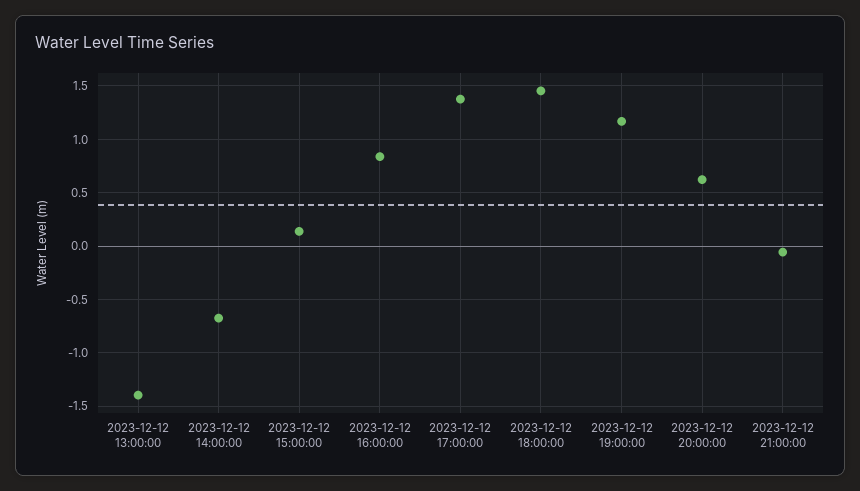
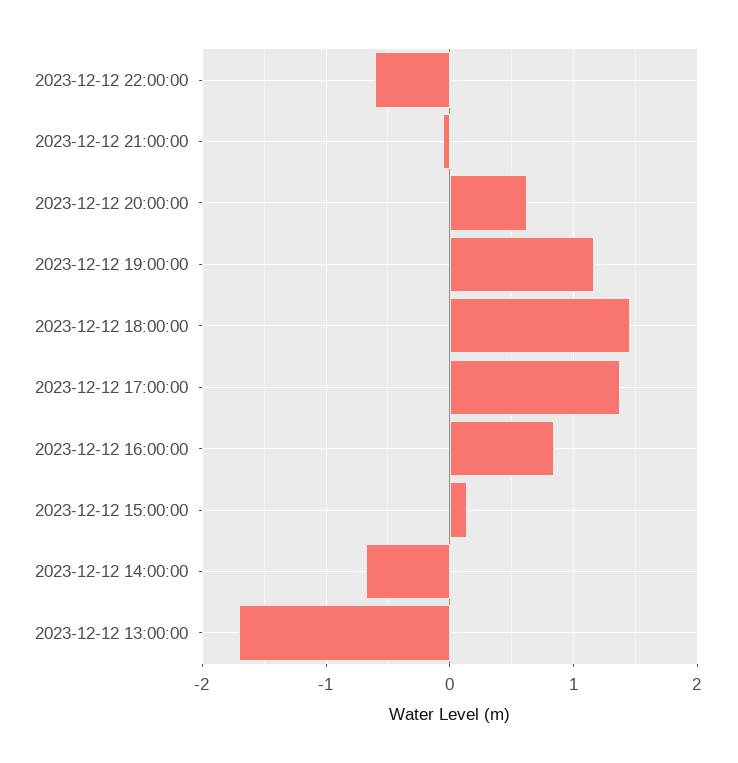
2023-12-12 13:00:00: -1.4 -> -1.7
2023-12-12 22:00:00: none -> -0.6

